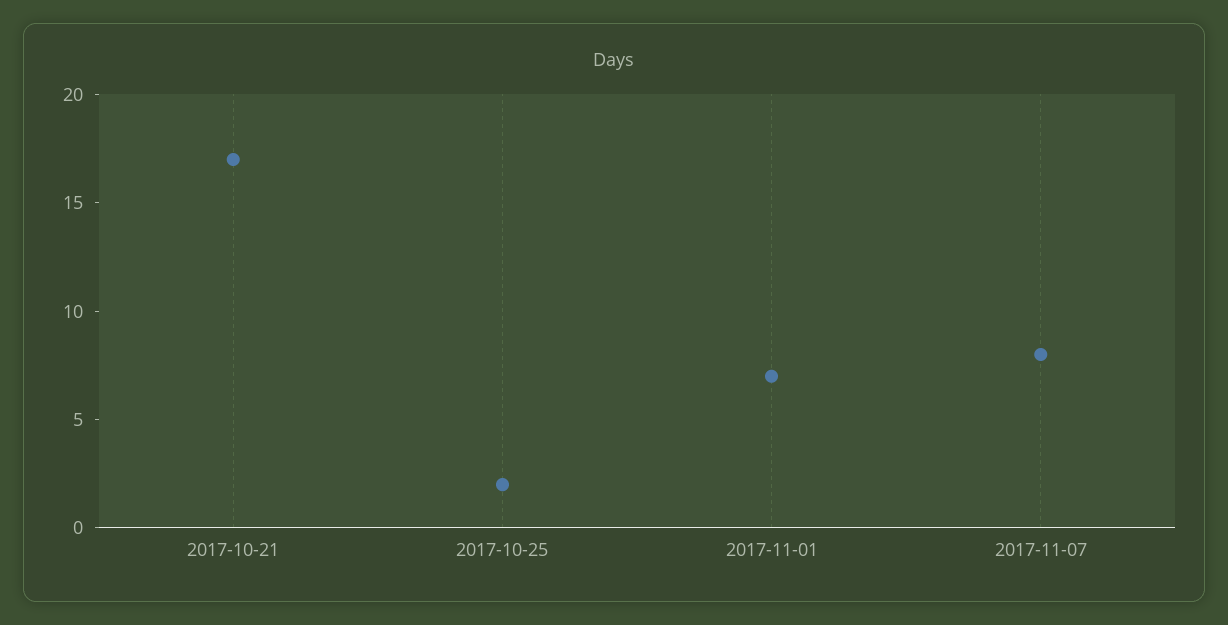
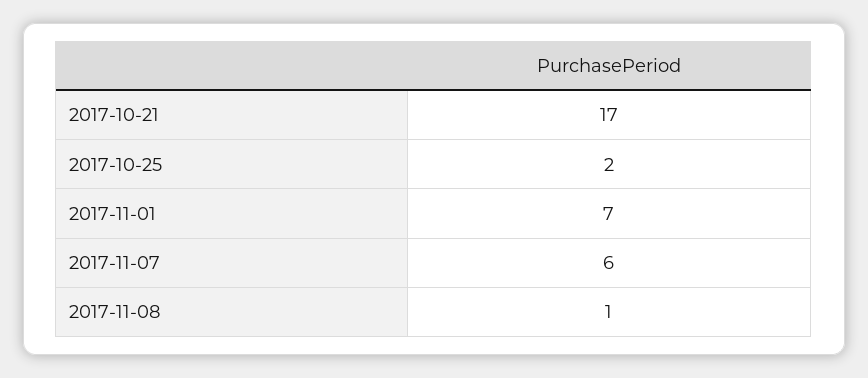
2017-11-07: 8 -> 6
2017-11-08: none -> 1

